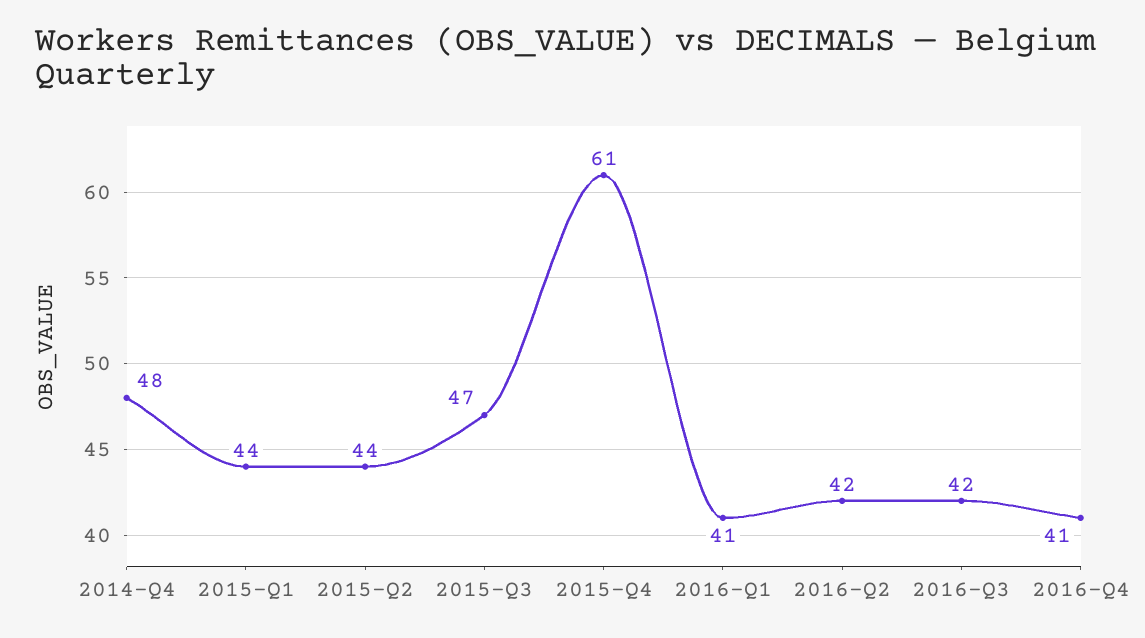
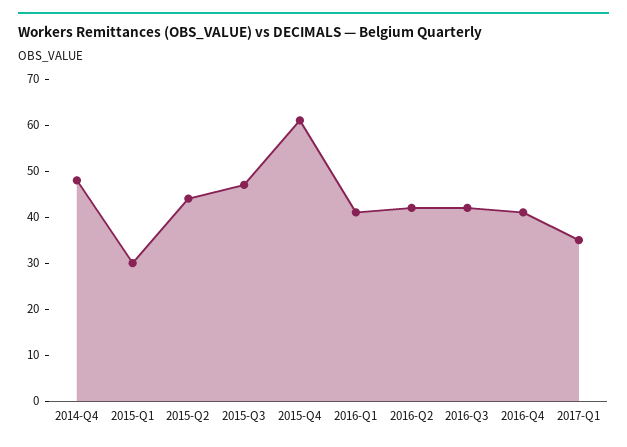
2015-Q1: 44 -> 30
2017-Q1: none -> 35

